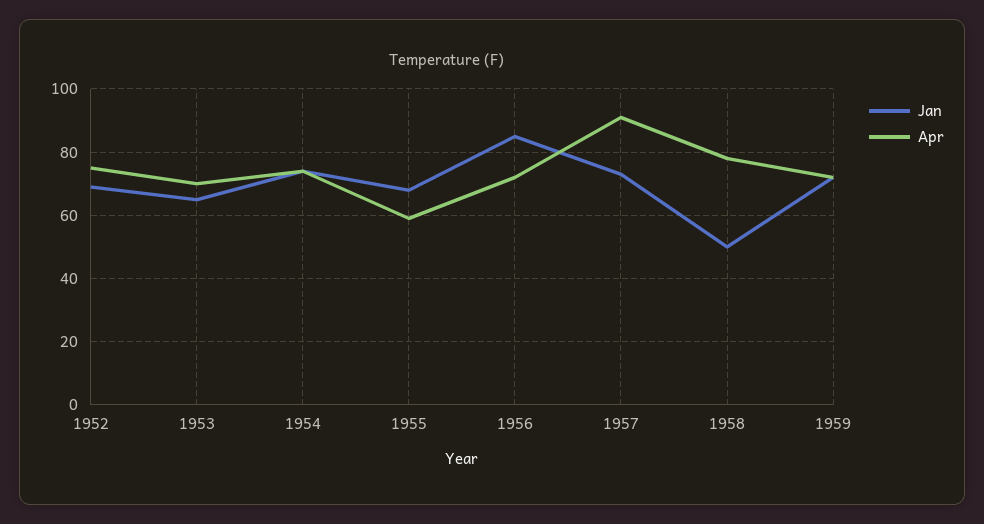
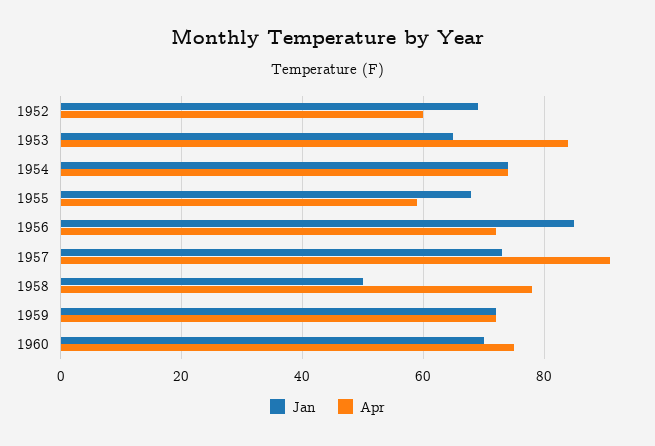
Apr, 1952: 75 -> 60
Apr, 1953: 70 -> 85
Jan, 1960: none -> 70
Apr, 1960: none -> 75

